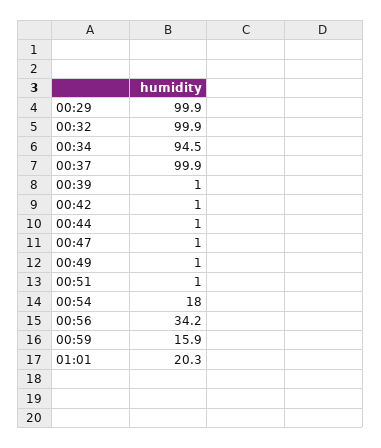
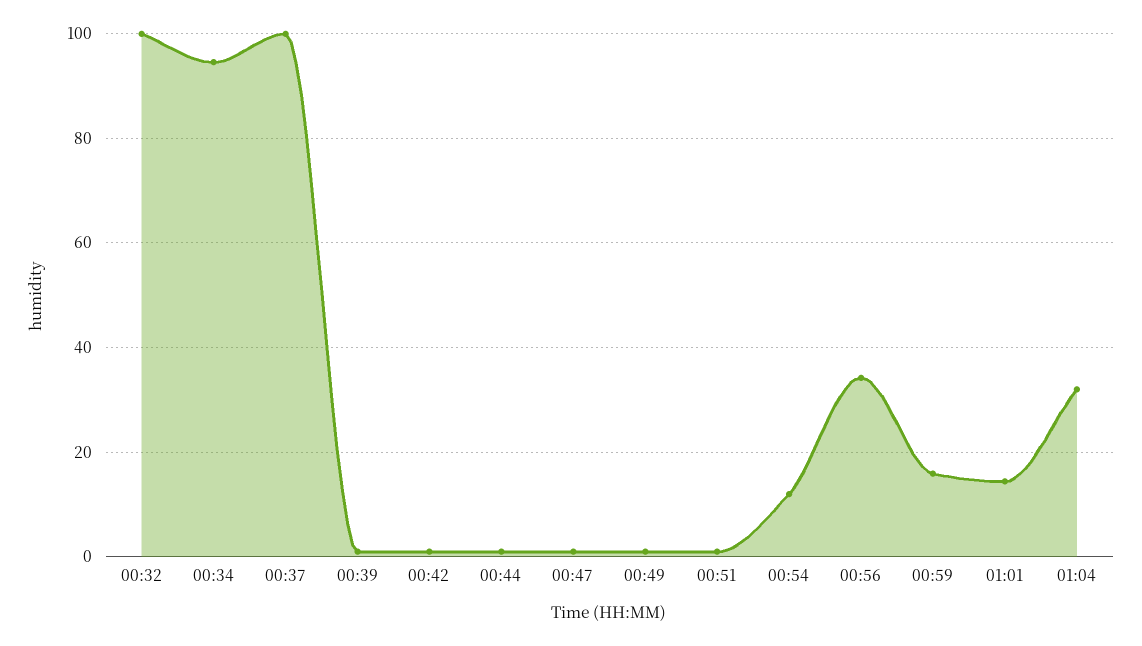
00:29: 99.9 -> none
00:54: 18 -> 12
01:01: 20.3 -> 14
01:04: none -> 32

